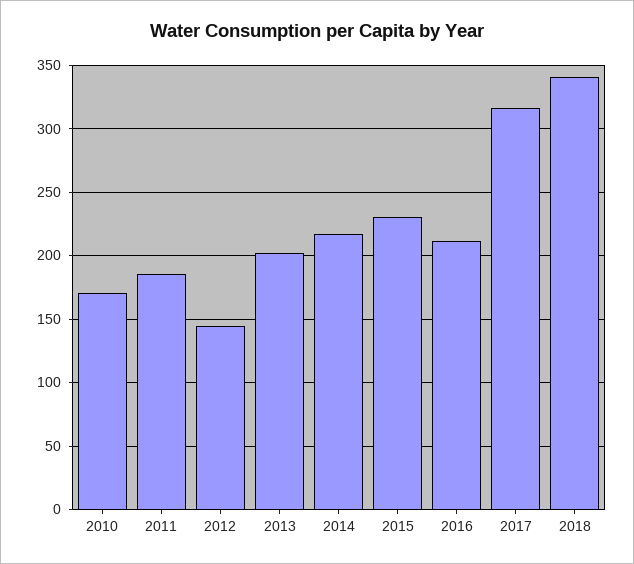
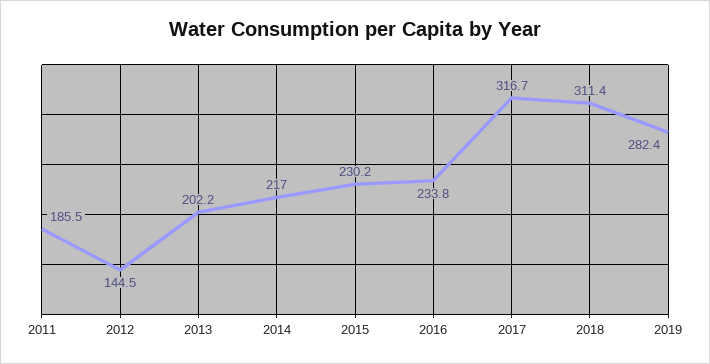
2010: 170 -> none
2016: 210 -> 233.8
2018: 340 -> 311.4
2019: none -> 282.4

